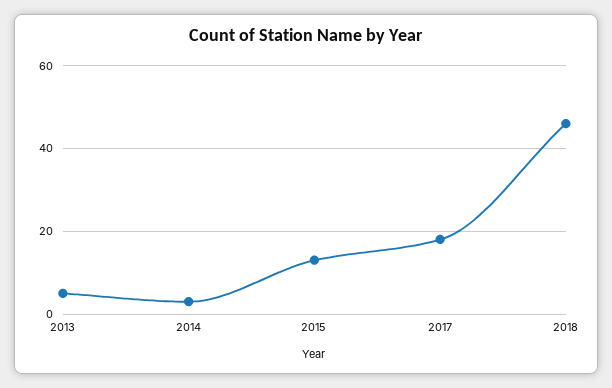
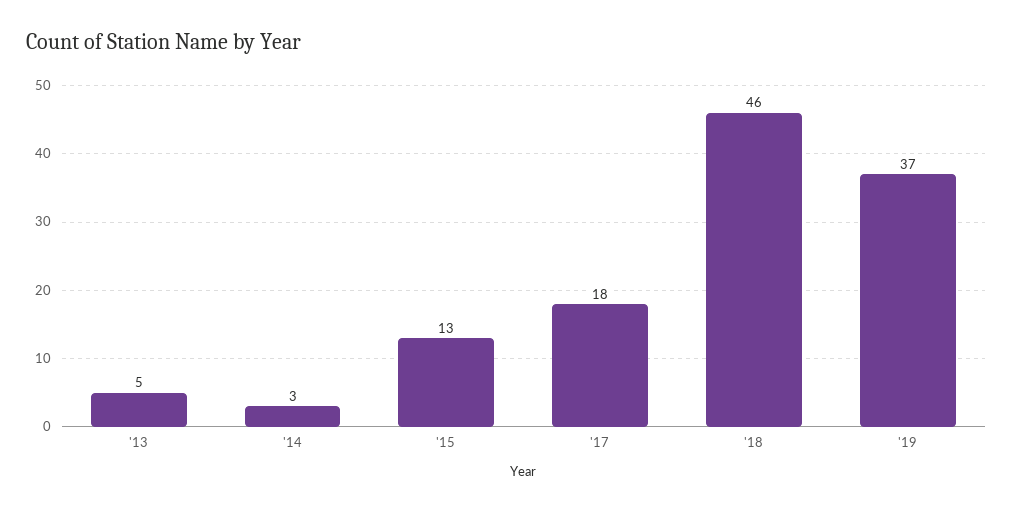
'19: none -> 37

